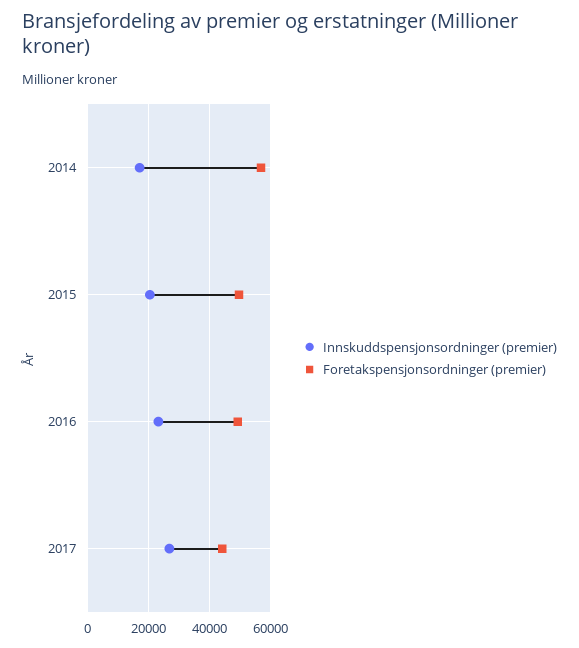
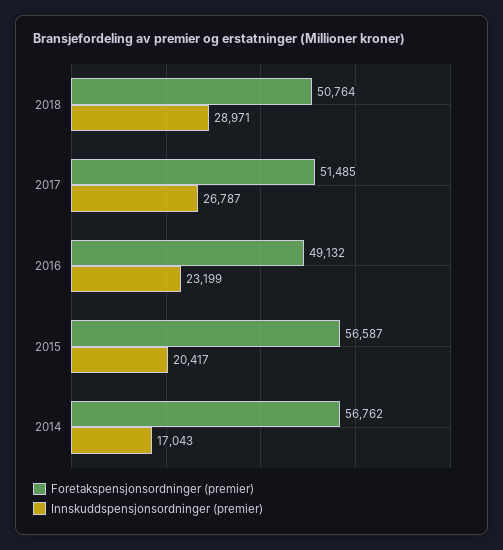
Foretakspensjonsordninger (premier), 2015: 50000 -> 56587
Foretakspensjonsordninger (premier), 2017: 44000 -> 51485
Foretakspensjonsordninger (premier), 2018: none -> 50764
Innskuddspensjonsordninger (premier), 2018: none -> 28971

